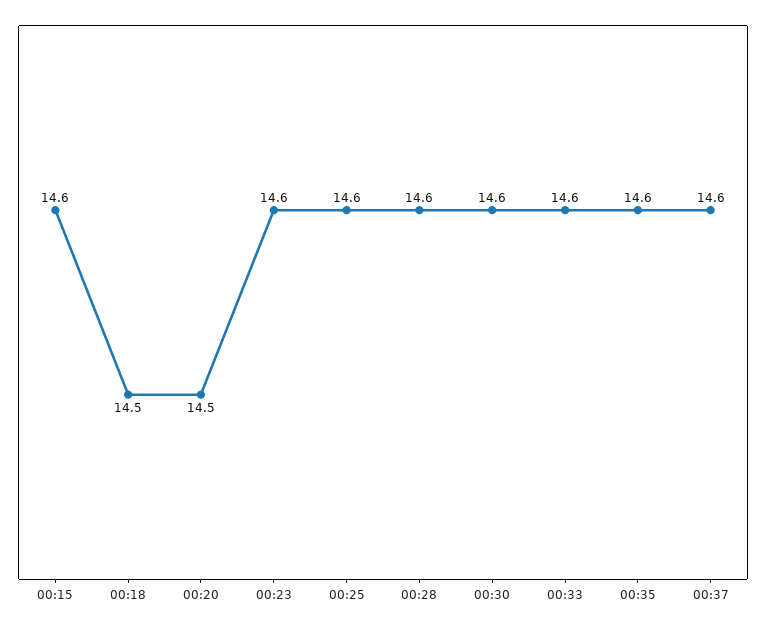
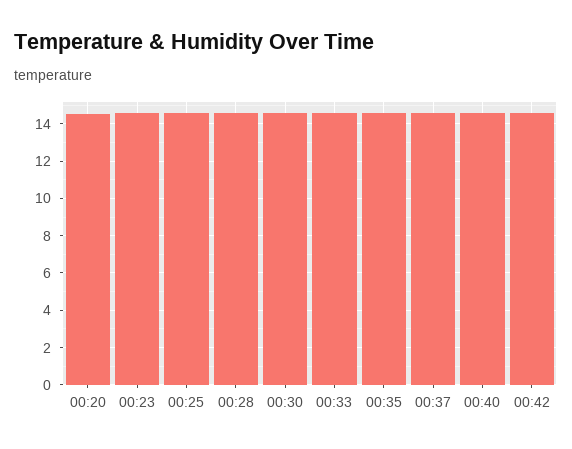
00:15: 14.6 -> none
00:18: 14.5 -> none
00:40: none -> 14.5
00:42: none -> 14.5

